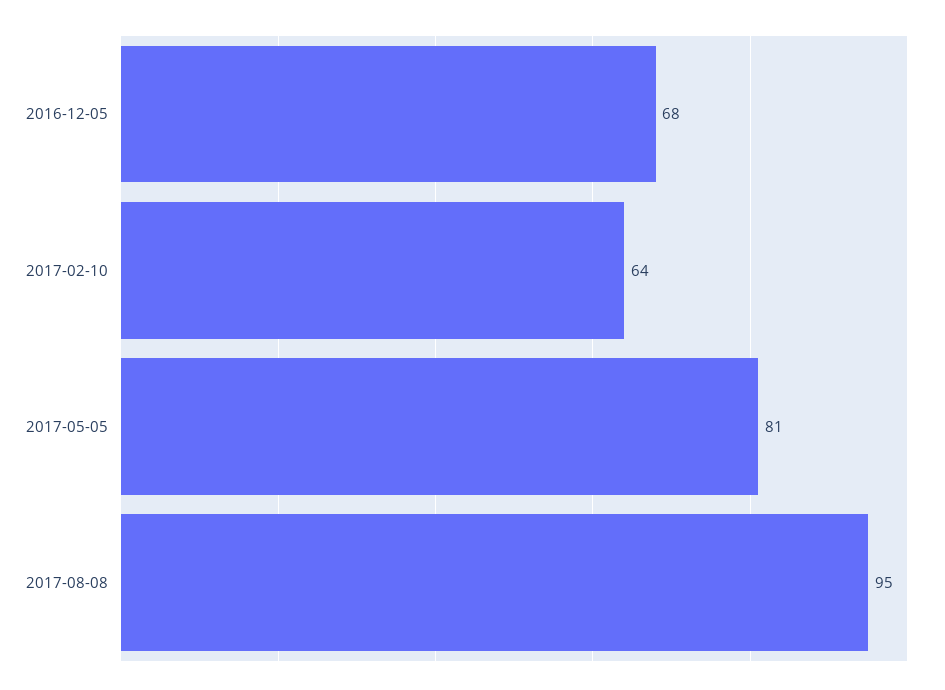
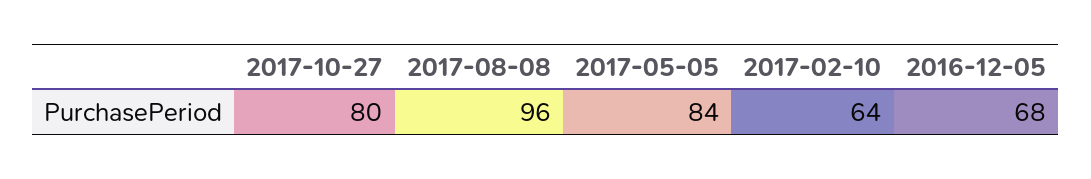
2017-05-05: 81 -> 84
2017-08-08: 95 -> 96
2017-10-27: none -> 80

